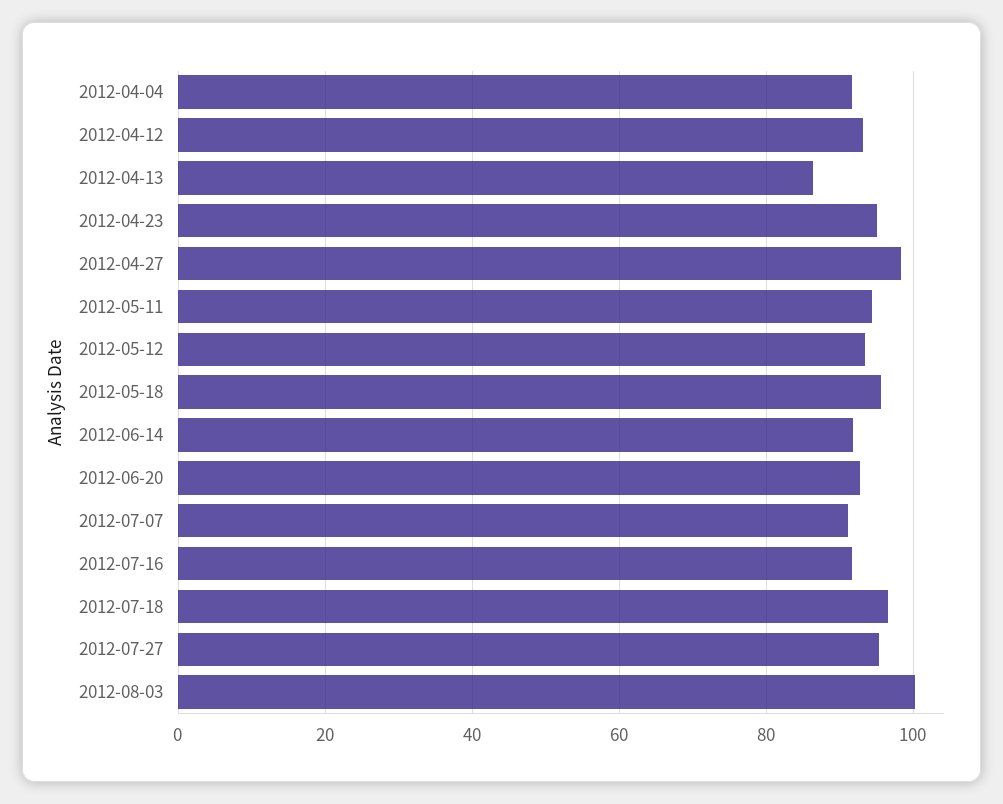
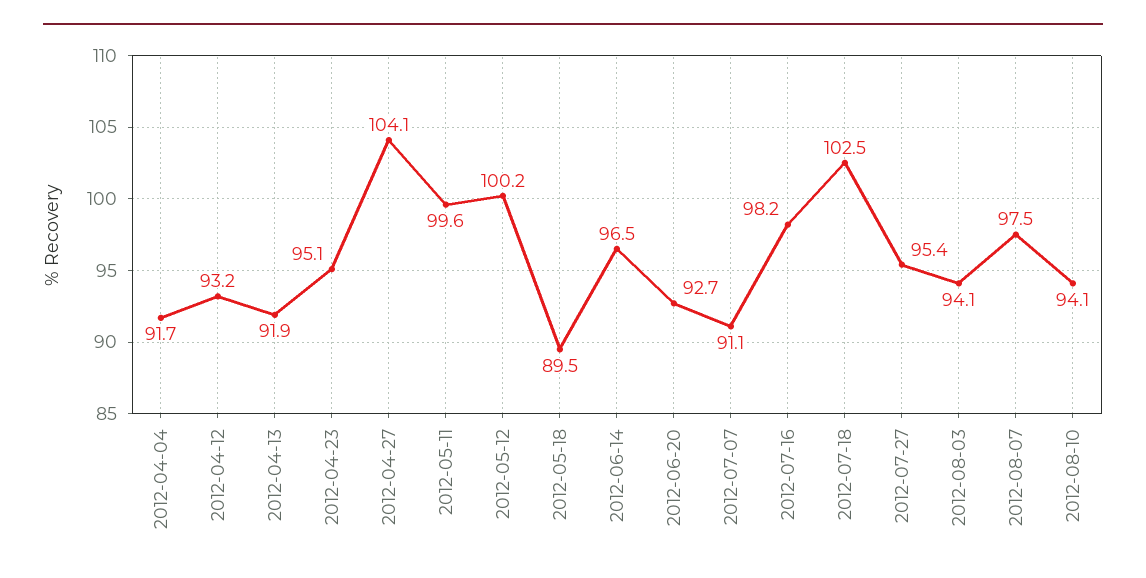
2012-04-13: 86 -> 91.9
2012-04-27: 98 -> 104.1
2012-05-11: 94 -> 99.6
2012-05-12: 94 -> 100.2
2012-05-18: 96 -> 89.5
2012-06-14: 92 -> 96.5
2012-07-16: 92 -> 98.2
2012-07-18: 96 -> 102.5
2012-08-03: 100 -> 94.1
2012-08-07: none -> 97.5
2012-08-10: none -> 94.1

